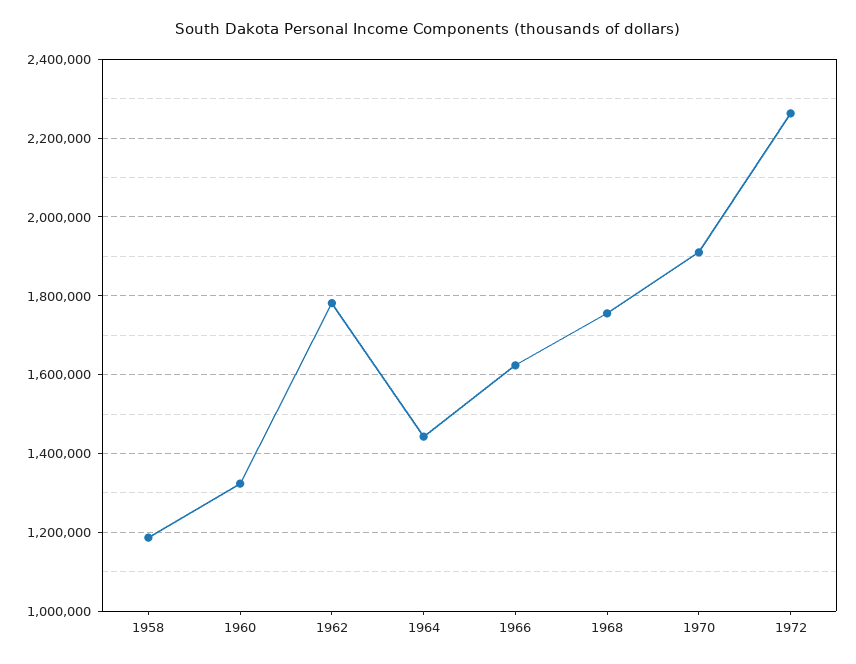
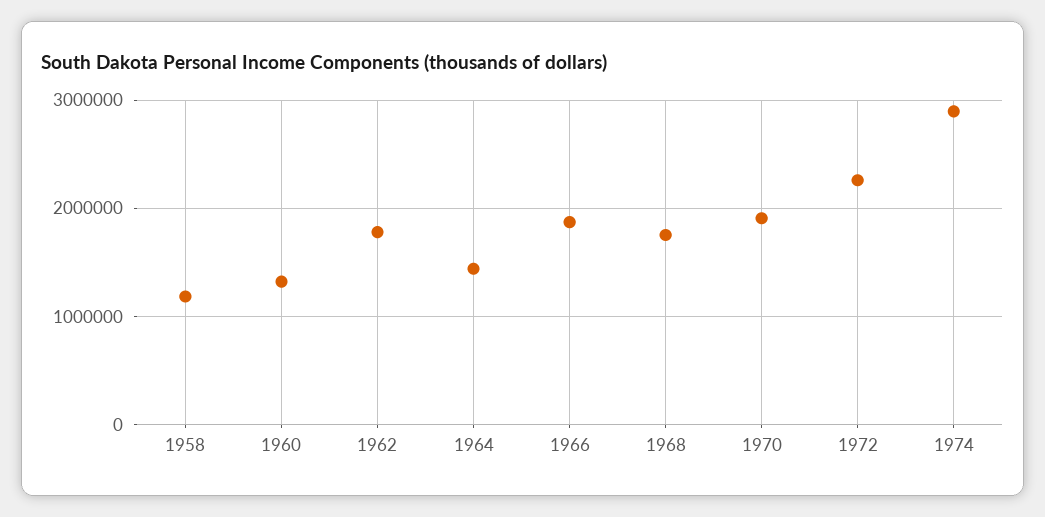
1966: 1620000 -> 1900000
1974: none -> 2900000

